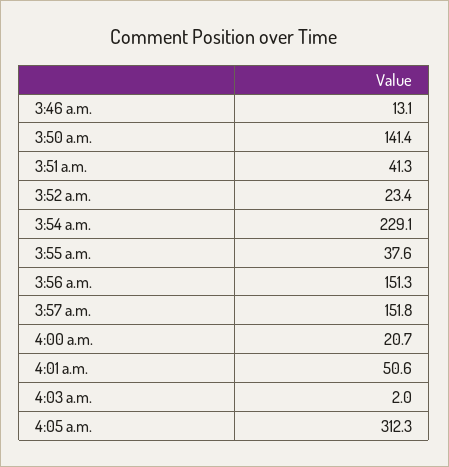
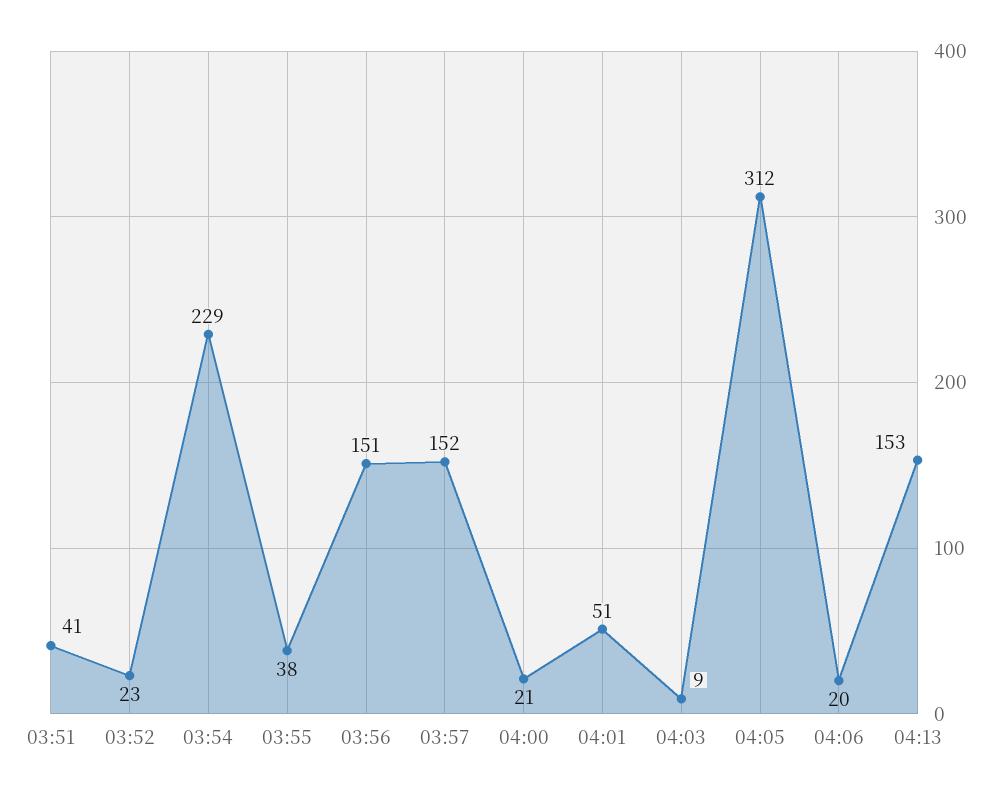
3:46 a.m.: 13.1 -> none
3:50 a.m.: 141.4 -> none
4:03 a.m.: 2 -> 9
04:06: none -> 20
04:13: none -> 153

